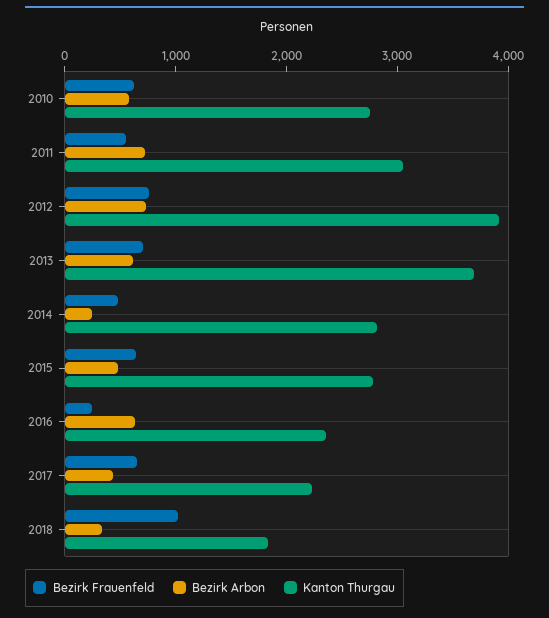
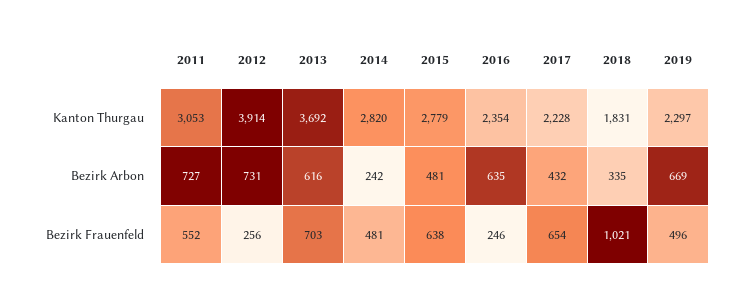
Bezirk Frauenfeld, 2010: 600 -> none
Bezirk Arbon, 2010: 600 -> none
Kanton Thurgau, 2010: 2800 -> none
Bezirk Frauenfeld, 2012: 800 -> 256
Kanton Thurgau, 2019: none -> 2297
Bezirk Arbon, 2019: none -> 669
Bezirk Frauenfeld, 2019: none -> 496

